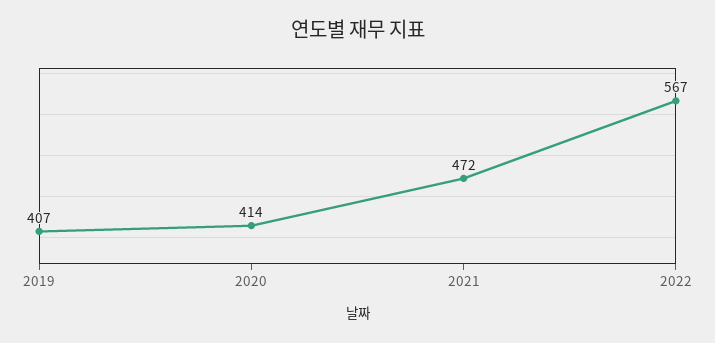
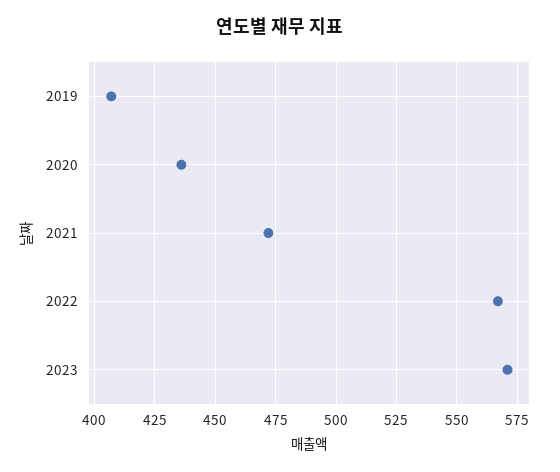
2020: 414 -> 435
2023: none -> 570

